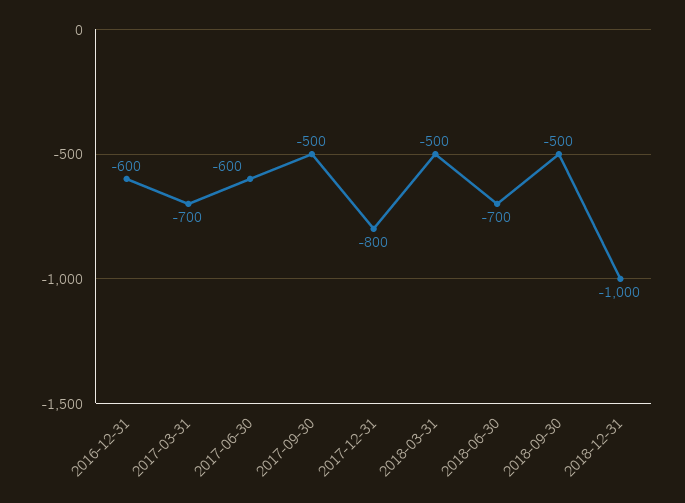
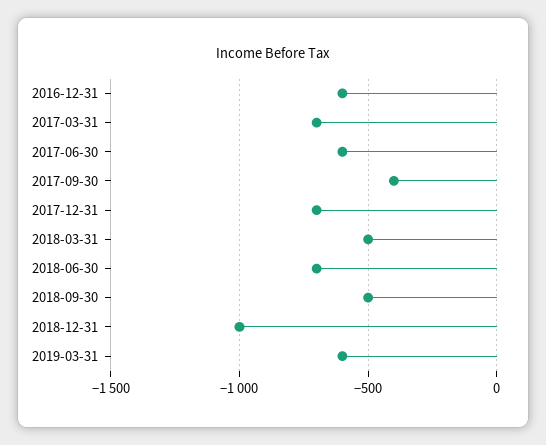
2017-09-30: -500 -> -400
2017-12-31: -800 -> -700
2019-03-31: none -> -600

